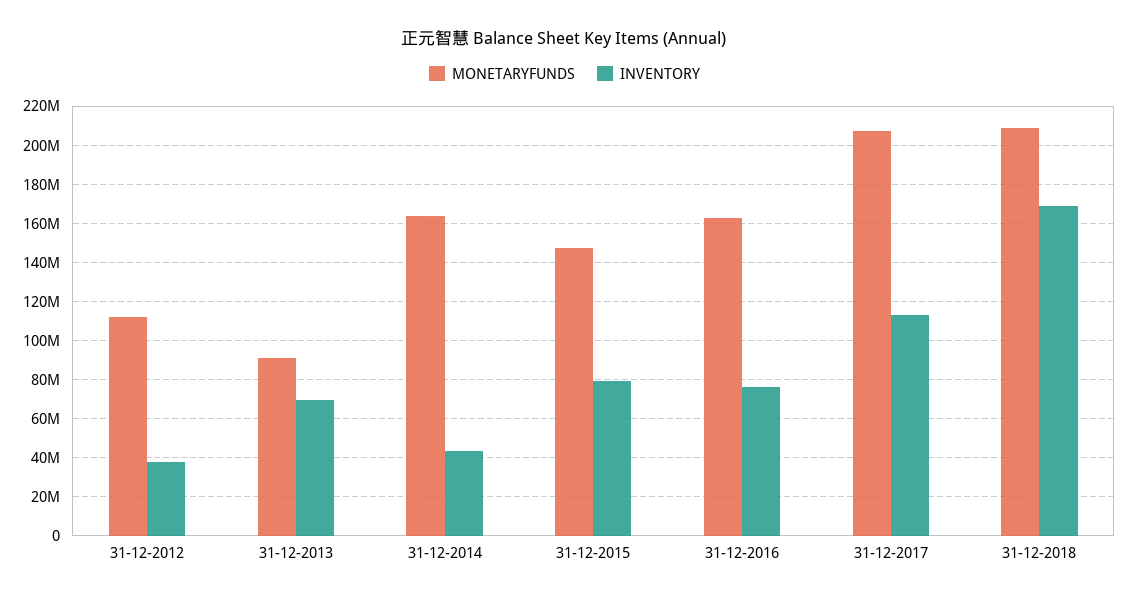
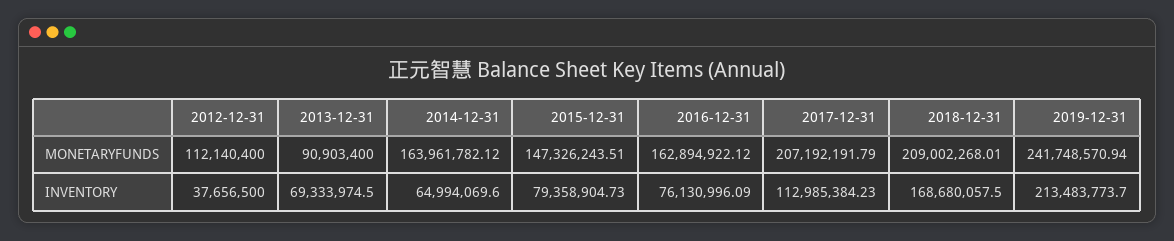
INVENTORY, 31-12-2014: 45000000 -> 64994069.6
MONETARYFUNDS, 2019-12-31: none -> 241748570.94
INVENTORY, 2019-12-31: none -> 213483773.7

